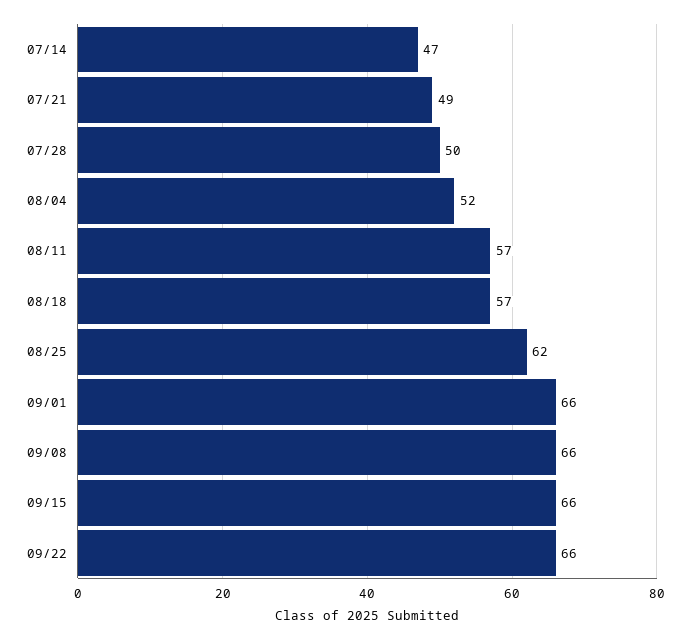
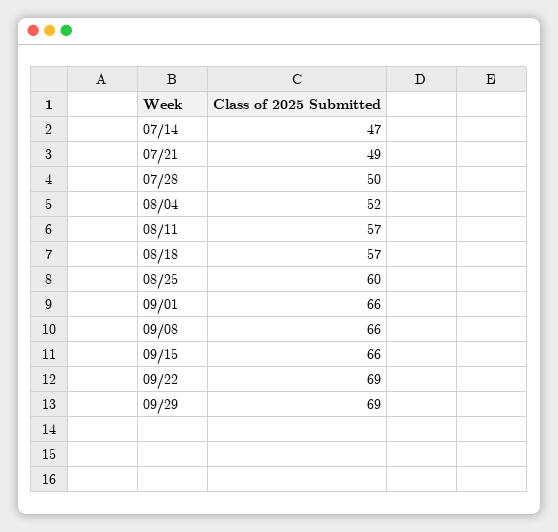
08/25: 62 -> 60
09/22: 66 -> 69
09/29: none -> 69

